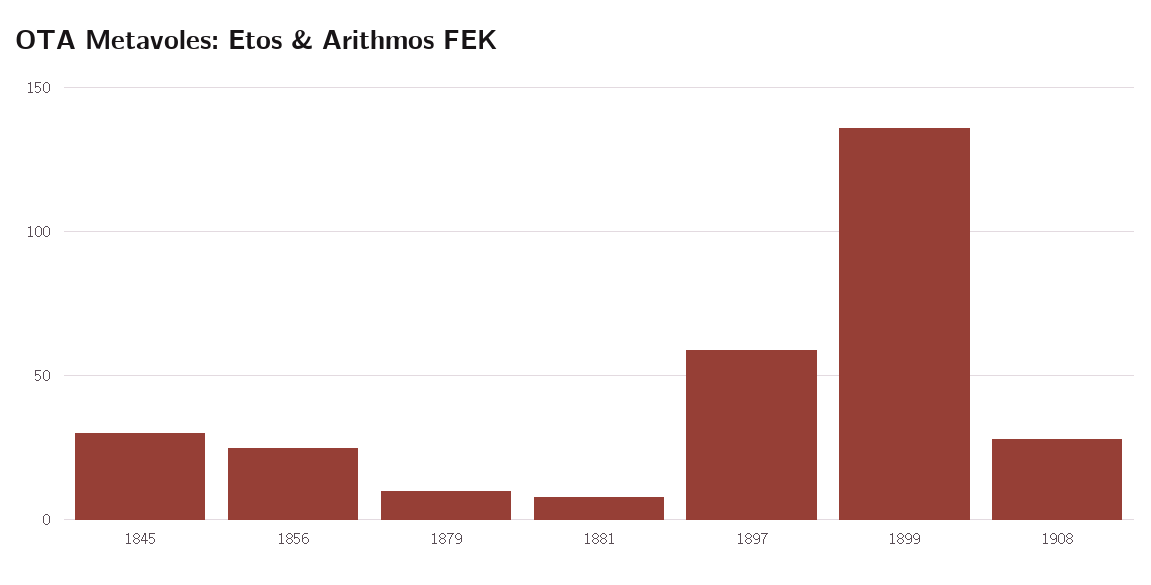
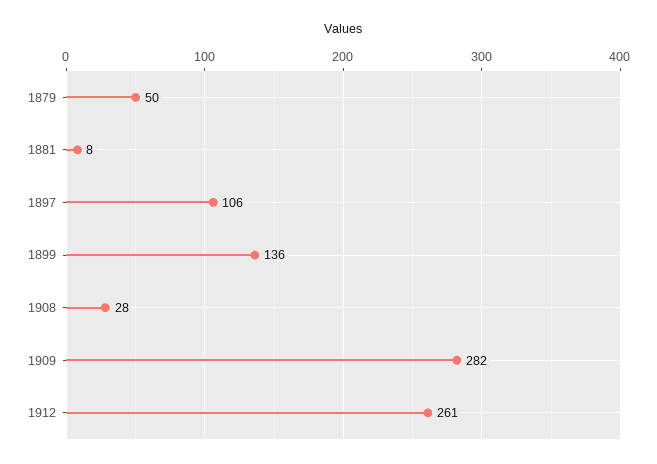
1845: 30 -> none
1856: 25 -> none
1879: 10 -> 50
1897: 60 -> 106
1909: none -> 282
1912: none -> 261

